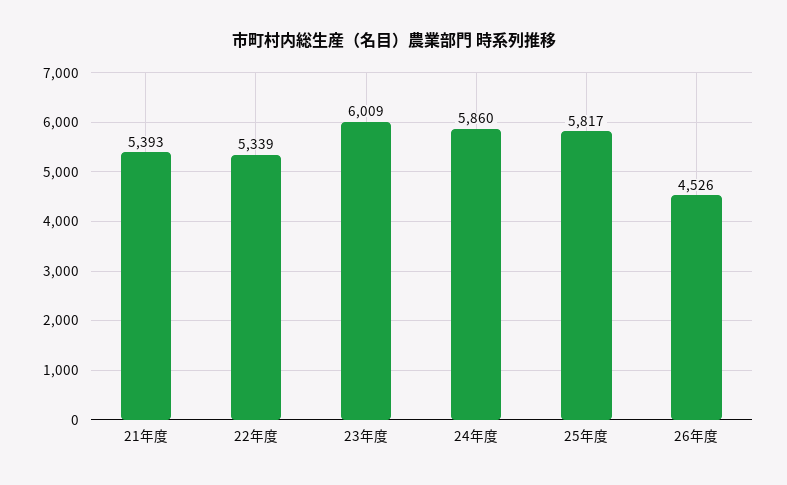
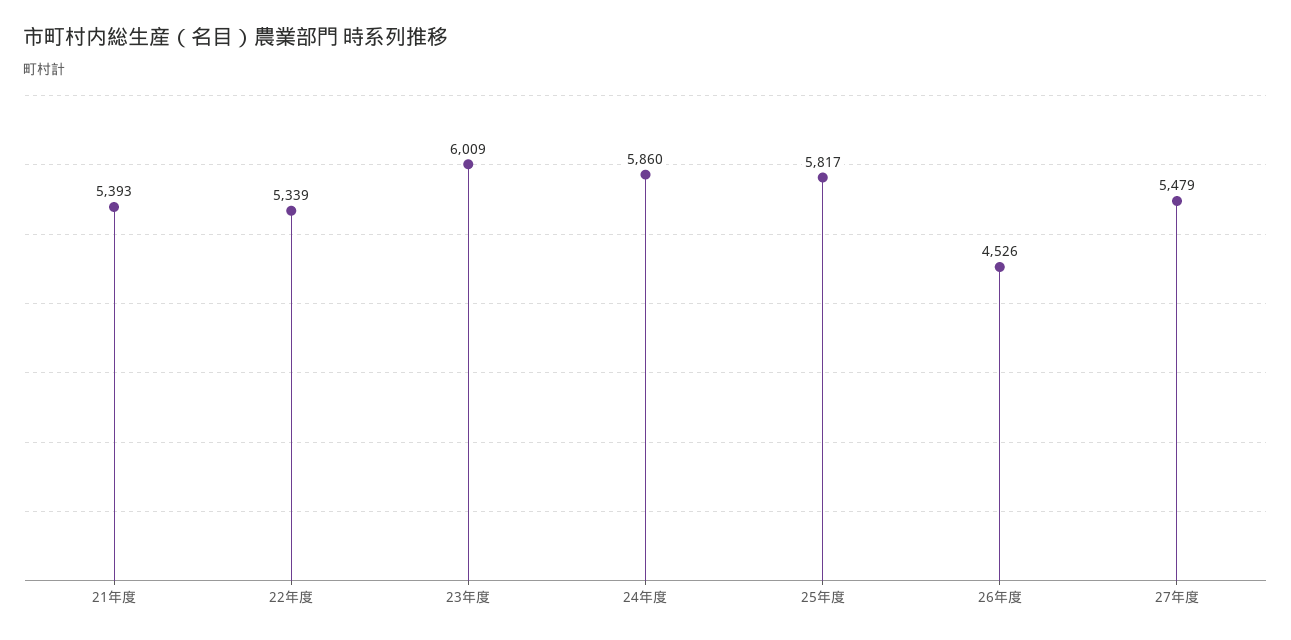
27年度: none -> 5479

